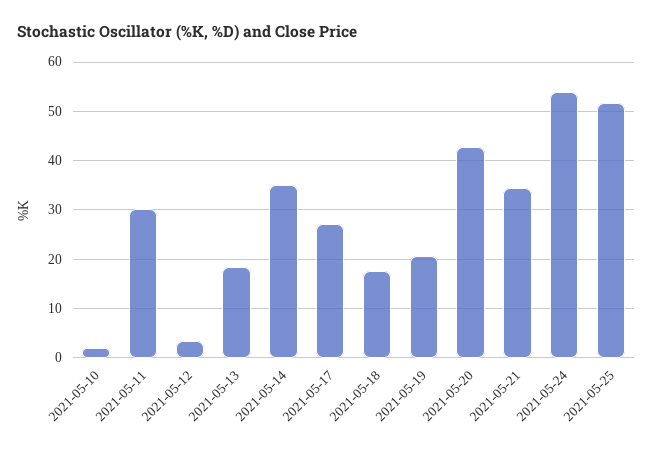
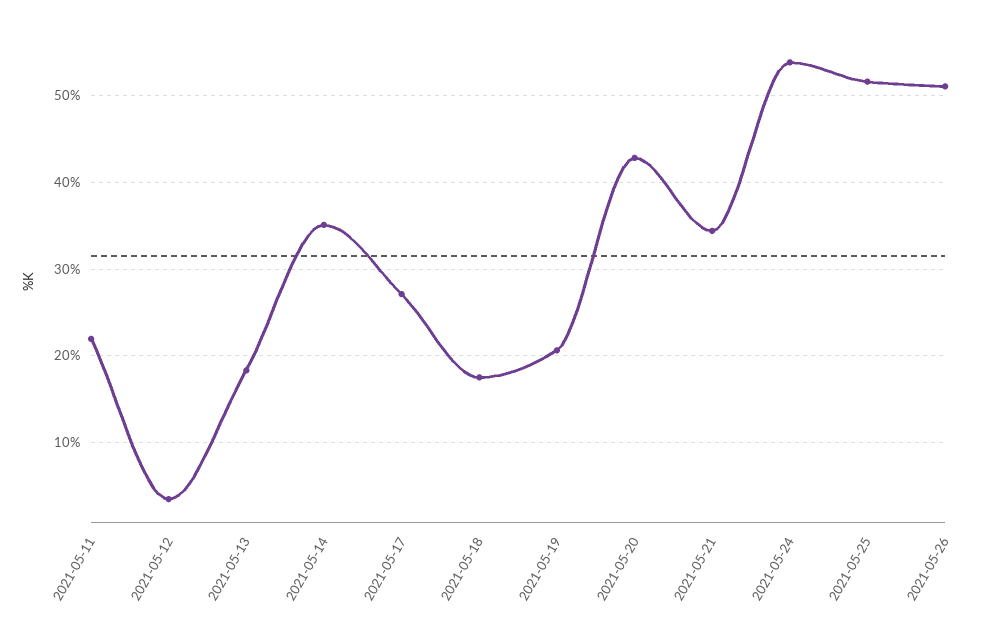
2021-05-10: 2 -> none
2021-05-11: 30 -> 22
2021-05-26: none -> 51

